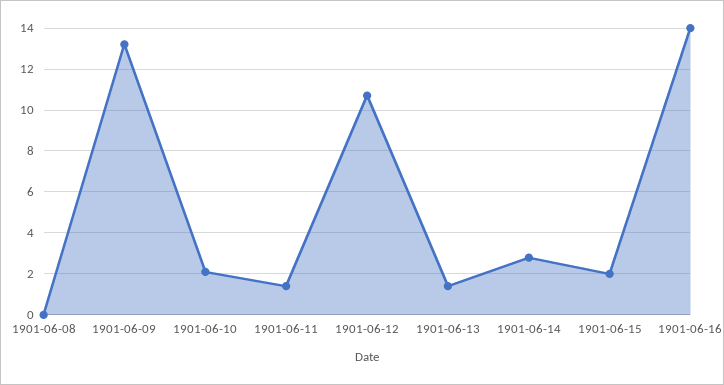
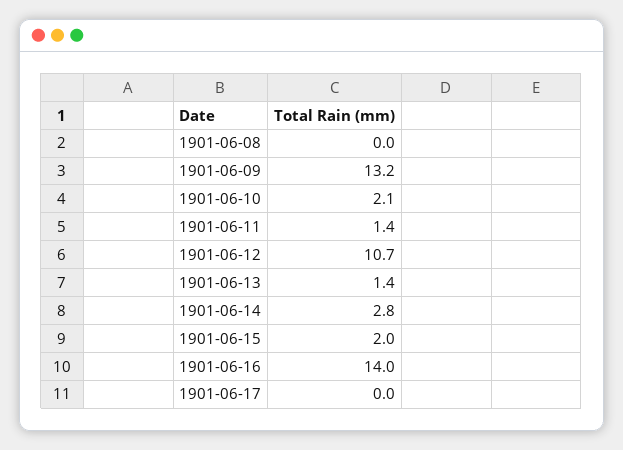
1901-06-17: none -> 0

